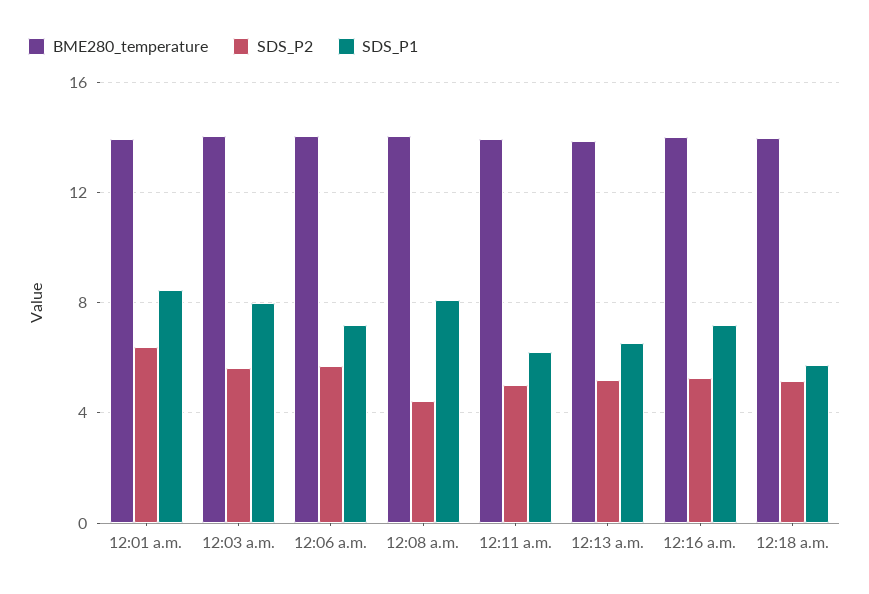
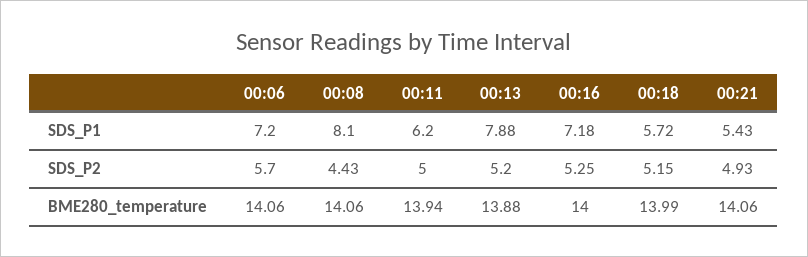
BME280_temperature, 12:01 a.m.: 14 -> none
SDS_P2, 12:01 a.m.: 6.5 -> none
SDS_P1, 12:01 a.m.: 8.5 -> none
BME280_temperature, 12:03 a.m.: 14 -> none
SDS_P2, 12:03 a.m.: 5.5 -> none
SDS_P1, 12:03 a.m.: 8 -> none
SDS_P1, 12:13 a.m.: 6.5 -> 7.88
SDS_P1, 00:21: none -> 5.43
SDS_P2, 00:21: none -> 4.93
BME280_temperature, 00:21: none -> 14.06

